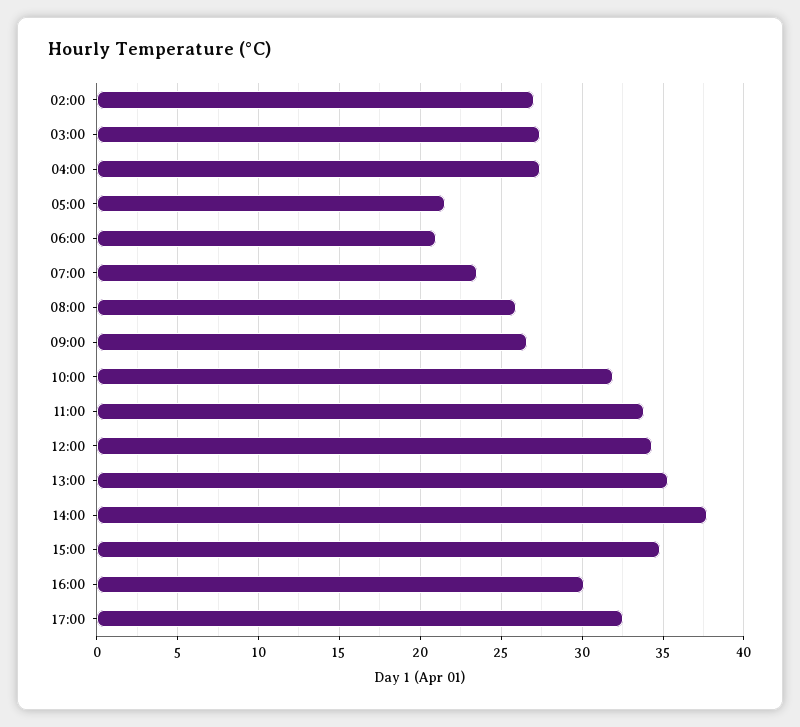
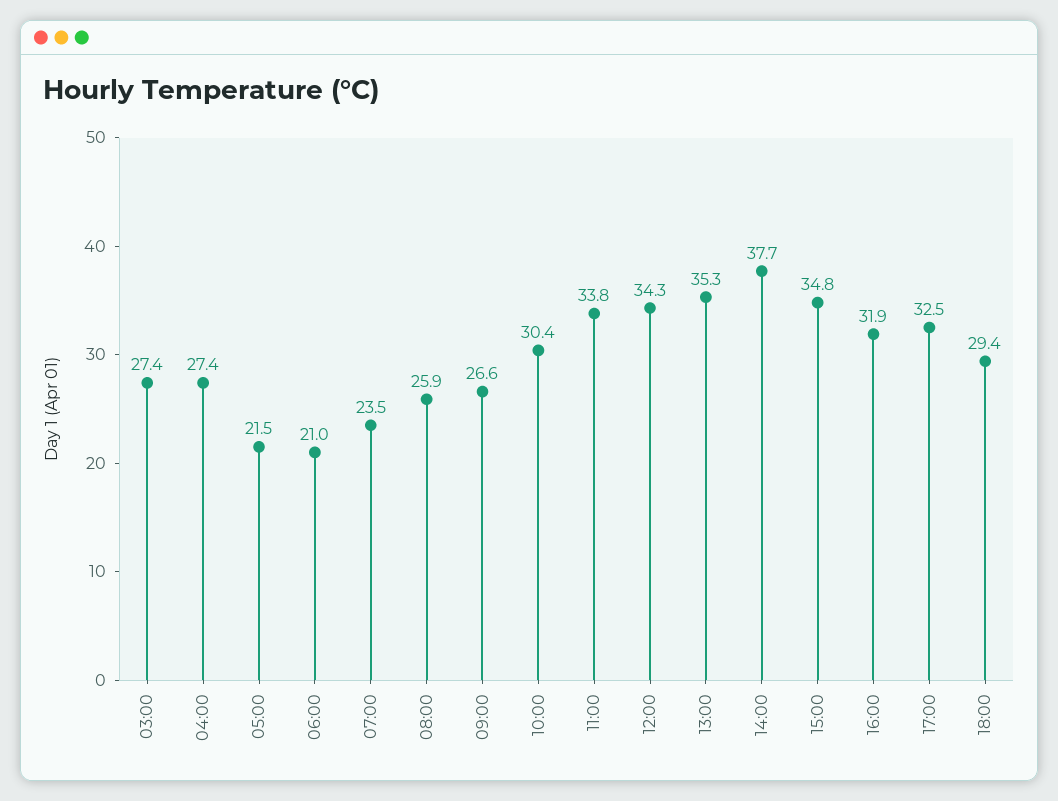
02:00: 27 -> none
10:00: 32 -> 30.4
16:00: 30 -> 31.9
18:00: none -> 29.4

